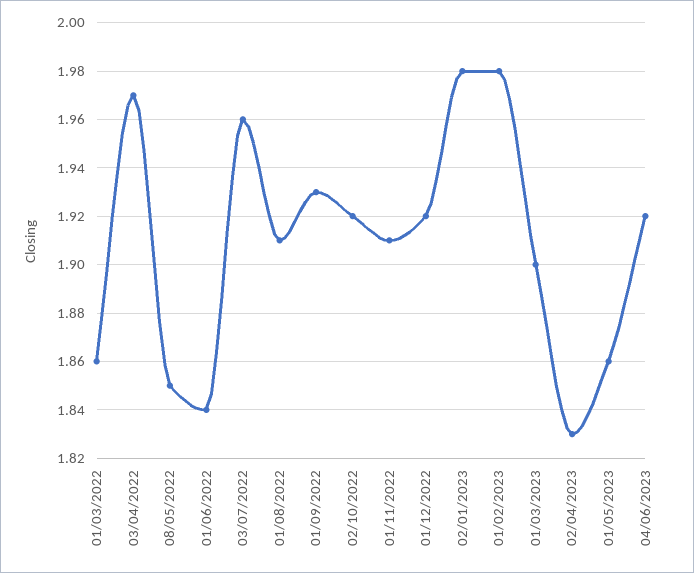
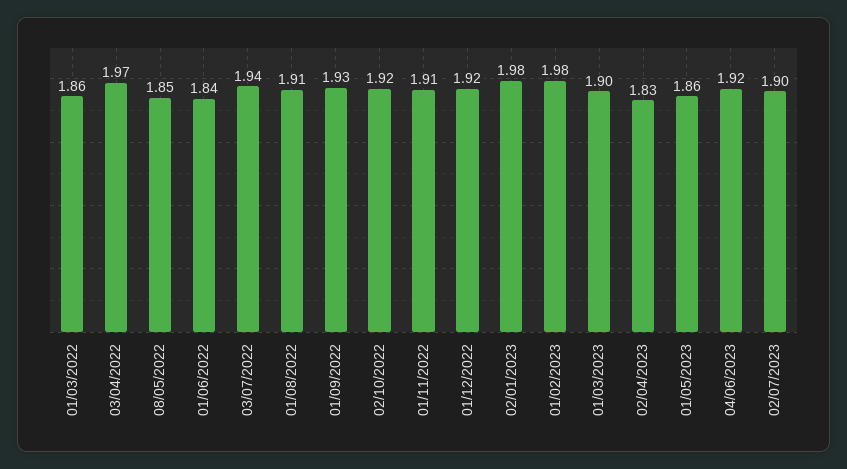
03/07/2022: 1.96 -> 1.94
02/07/2023: none -> 1.9

